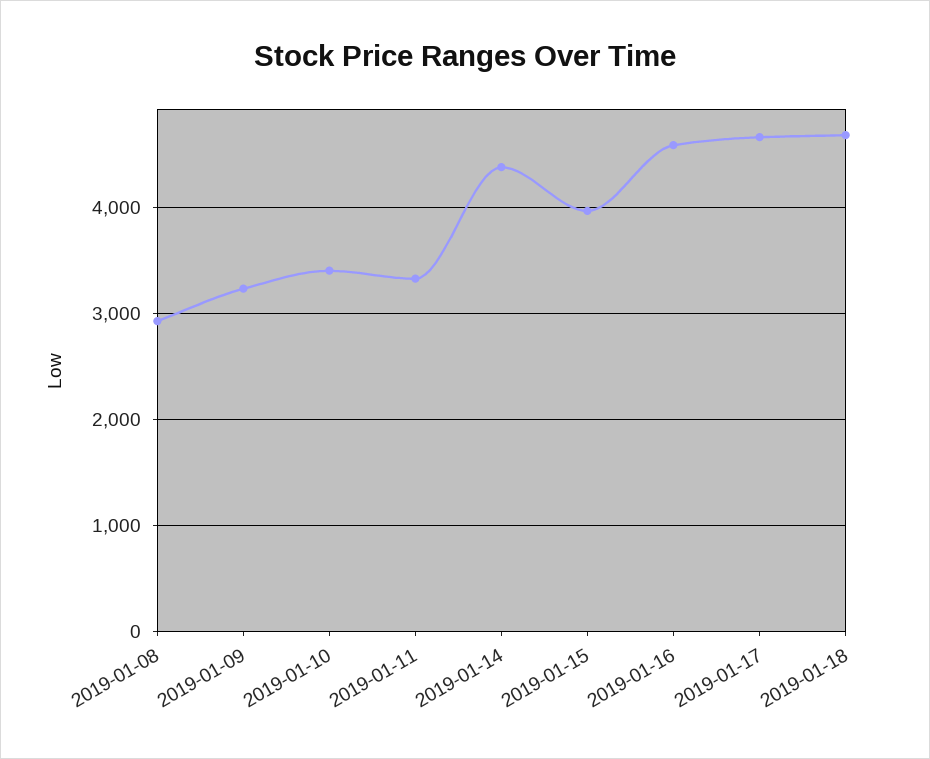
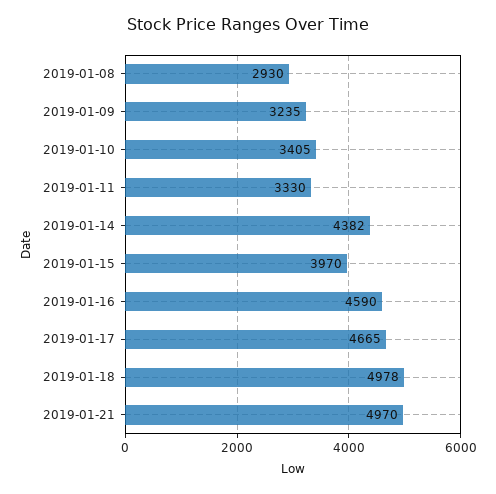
2019-01-18: 4700 -> 4978
2019-01-21: none -> 4970

